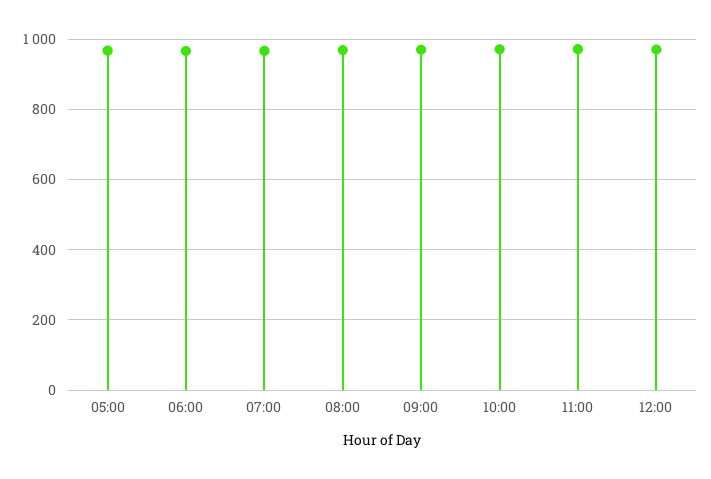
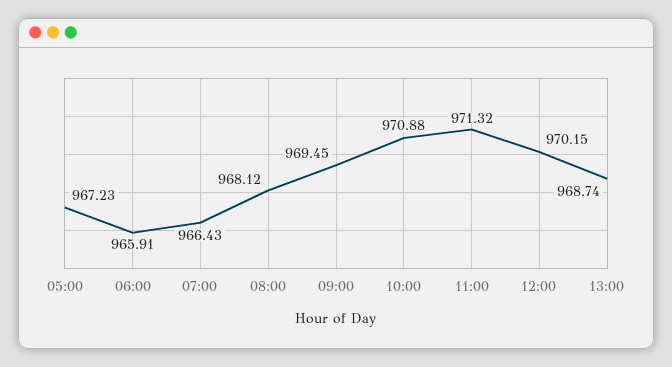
13:00: none -> 968.74

